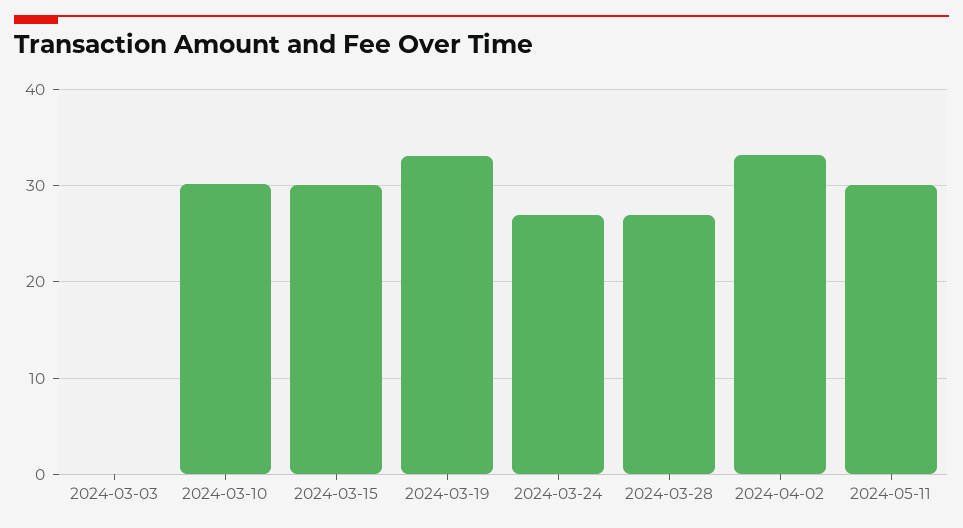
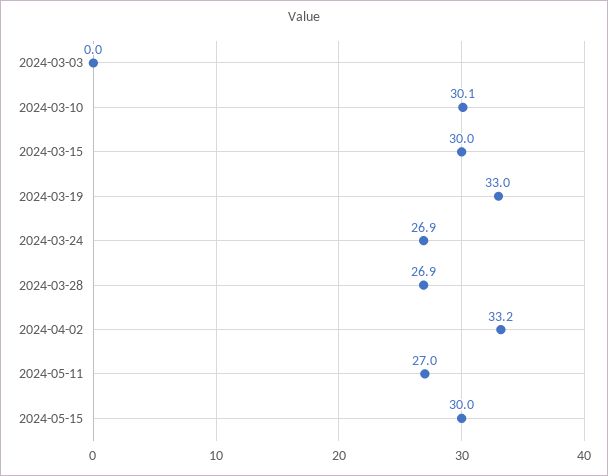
2024-05-11: 30 -> 27
2024-05-15: none -> 30

